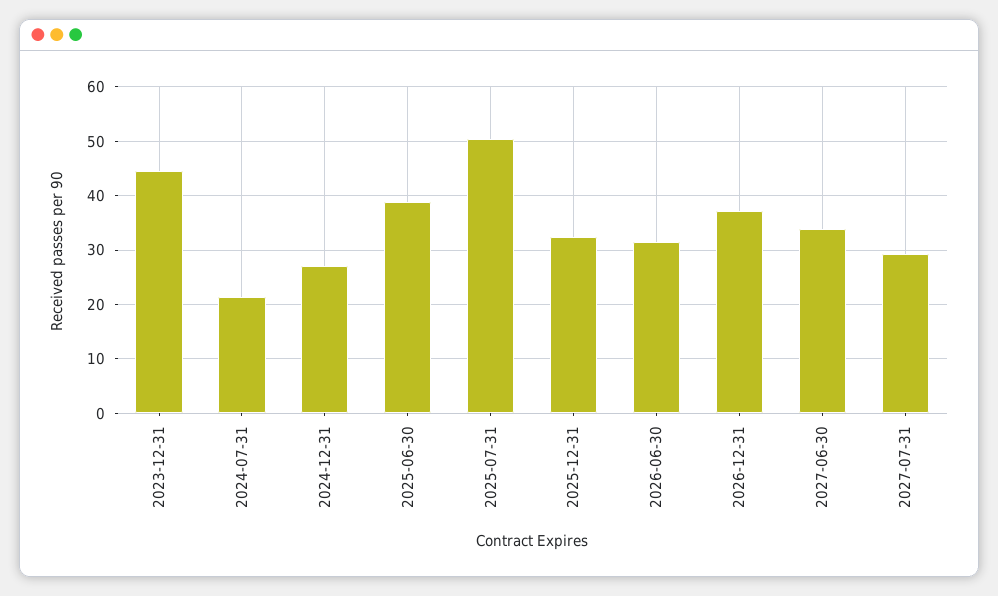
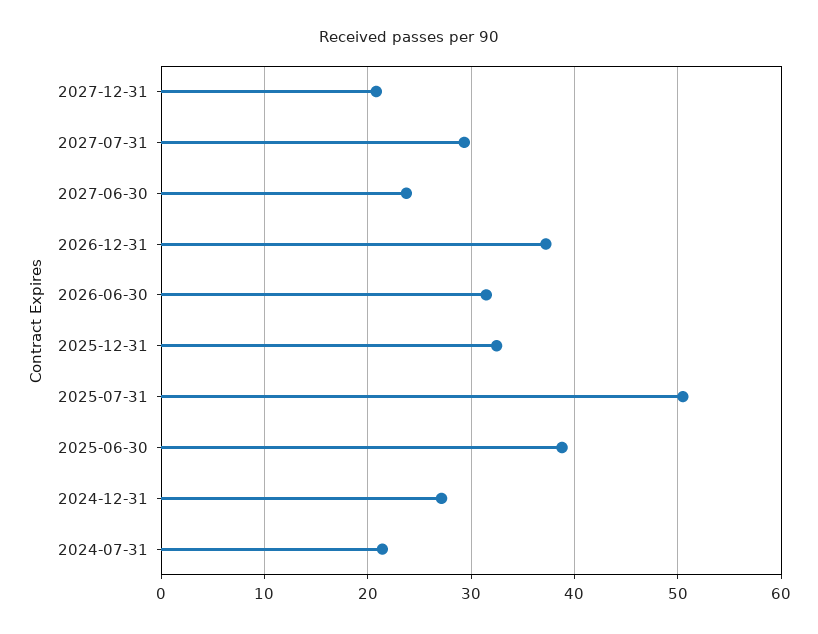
2023-12-31: 44 -> none
2027-06-30: 34 -> 24
2027-12-31: none -> 21

